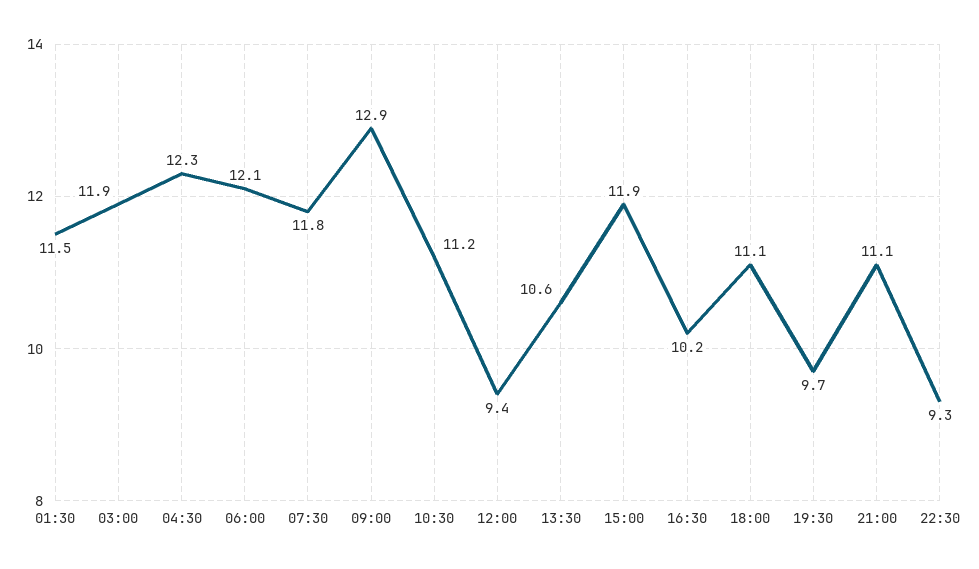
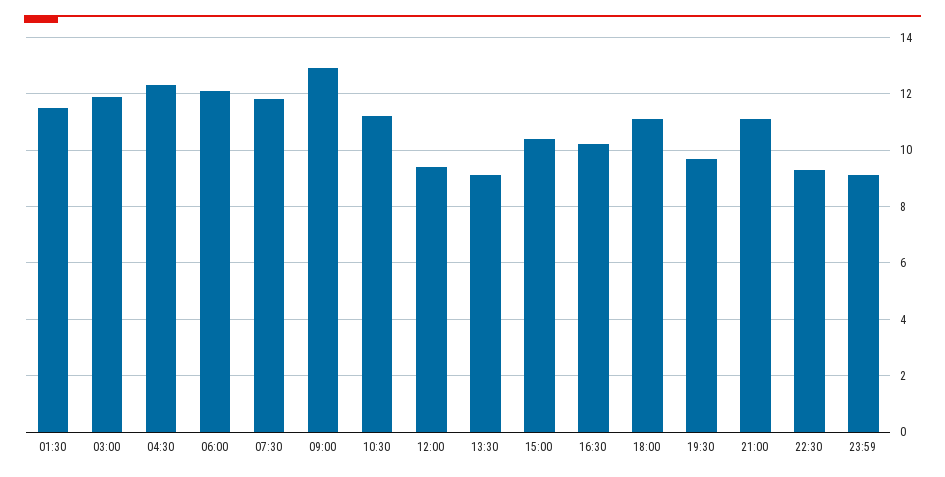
13:30: 10.6 -> 9
15:00: 11.9 -> 10.5
23:59: none -> 9

